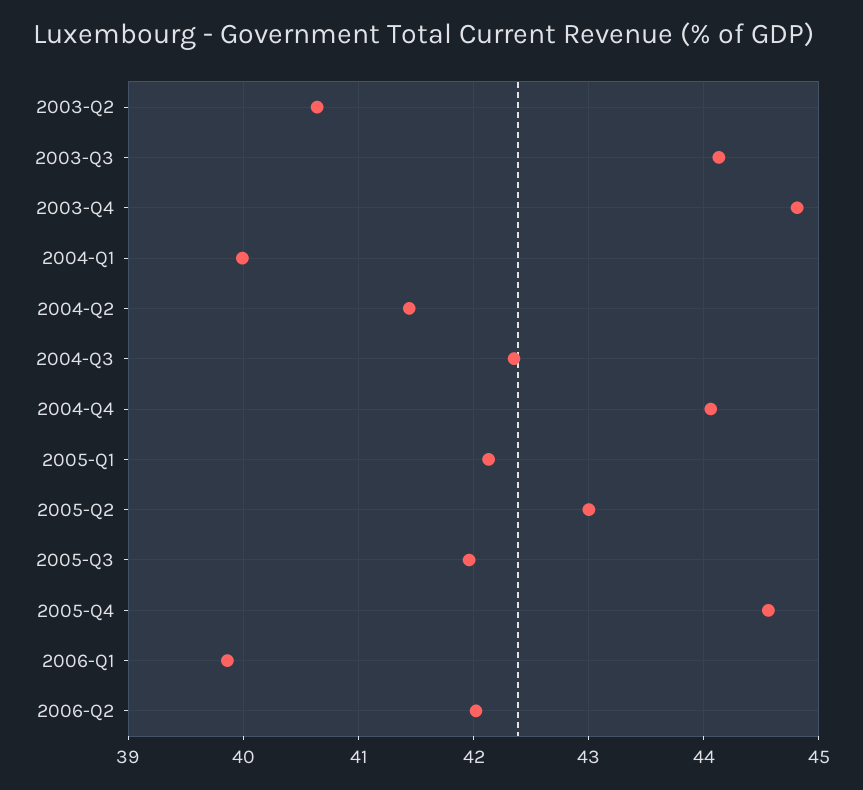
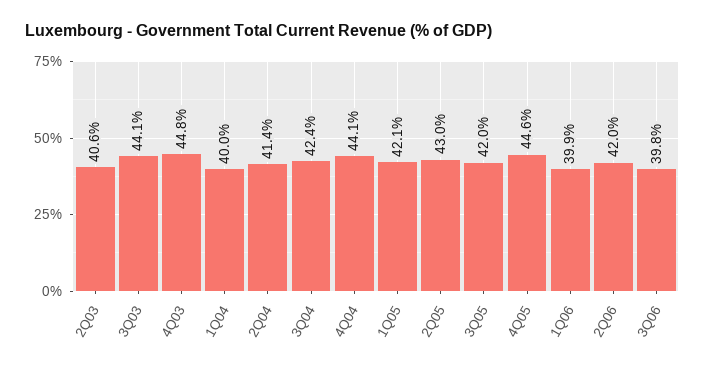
3Q06: none -> 39.8

